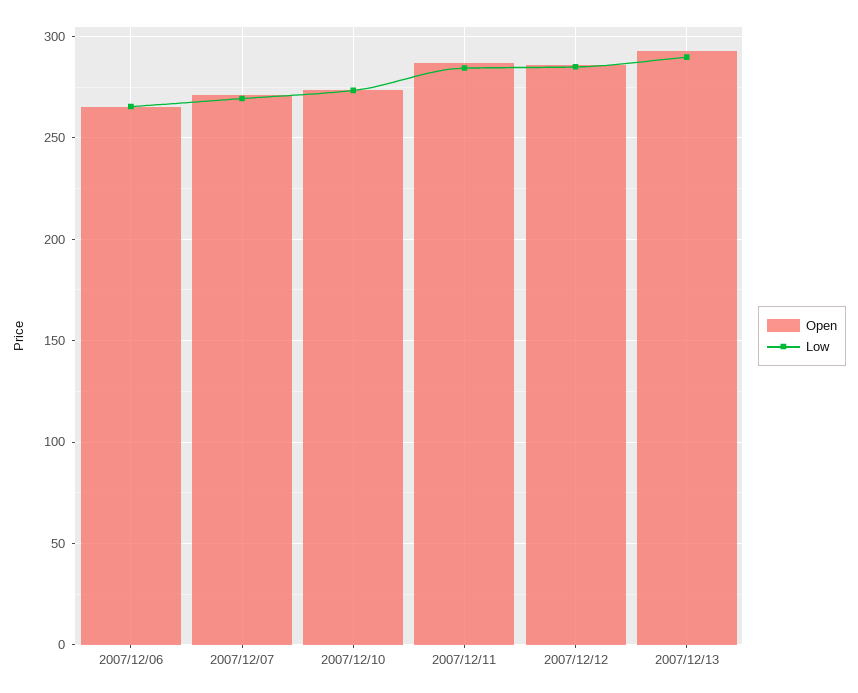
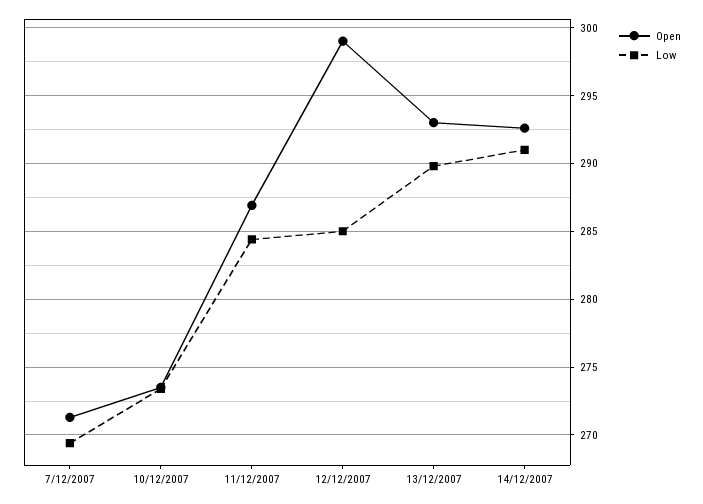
Open, 2007/12/06: 265 -> none
Low, 2007/12/06: 265 -> none
Open, 2007/12/12: 285 -> 299
Open, 14/12/2007: none -> 292.5
Low, 14/12/2007: none -> 291

